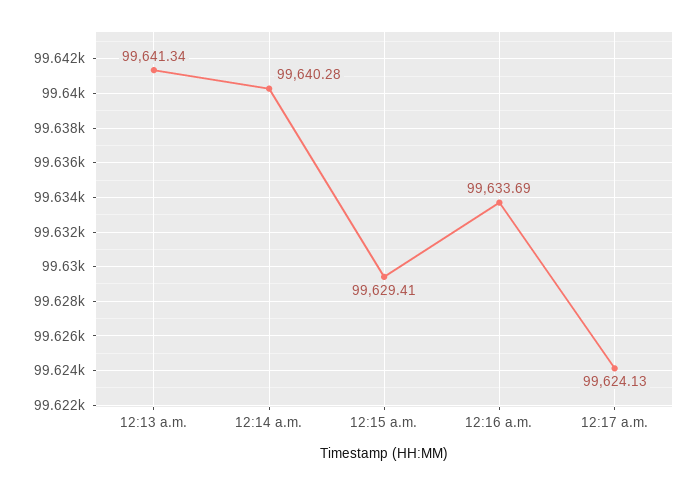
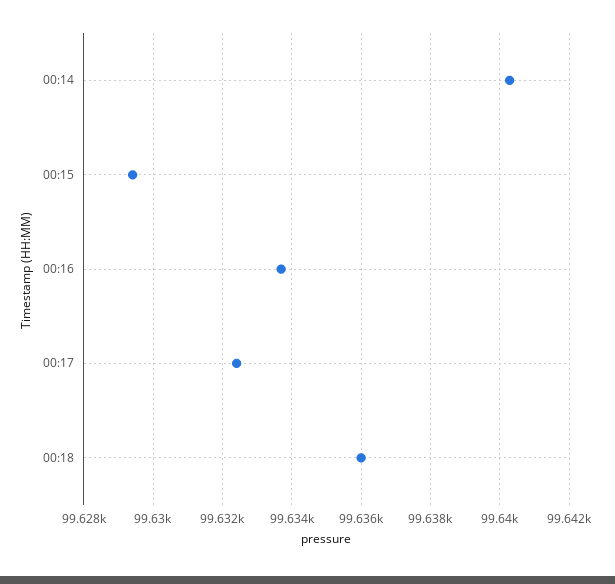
12:13 a.m.: 99641.34 -> none
12:17 a.m.: 99624.13 -> 99632.4
00:18: none -> 99636

